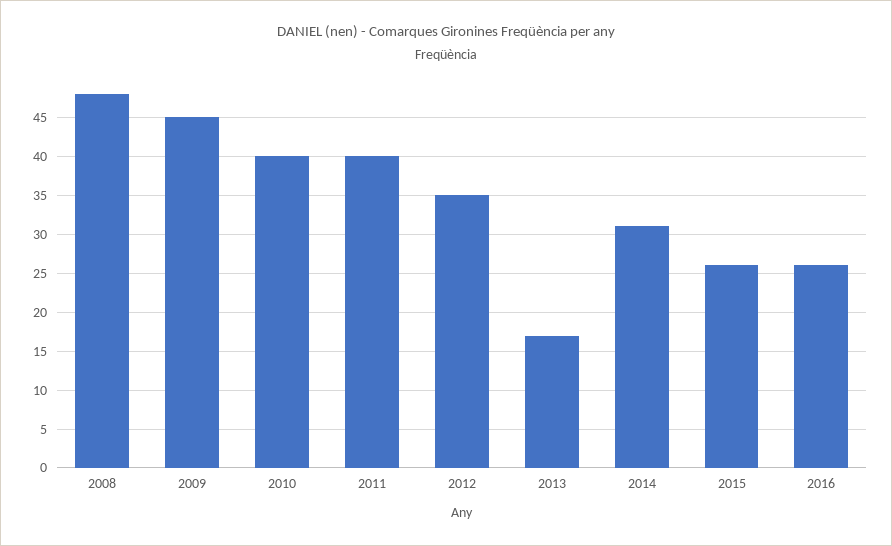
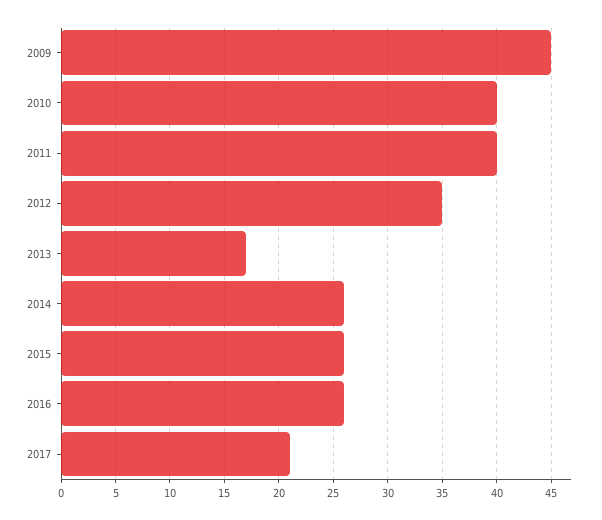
2008: 48 -> none
2014: 31 -> 26
2017: none -> 21

